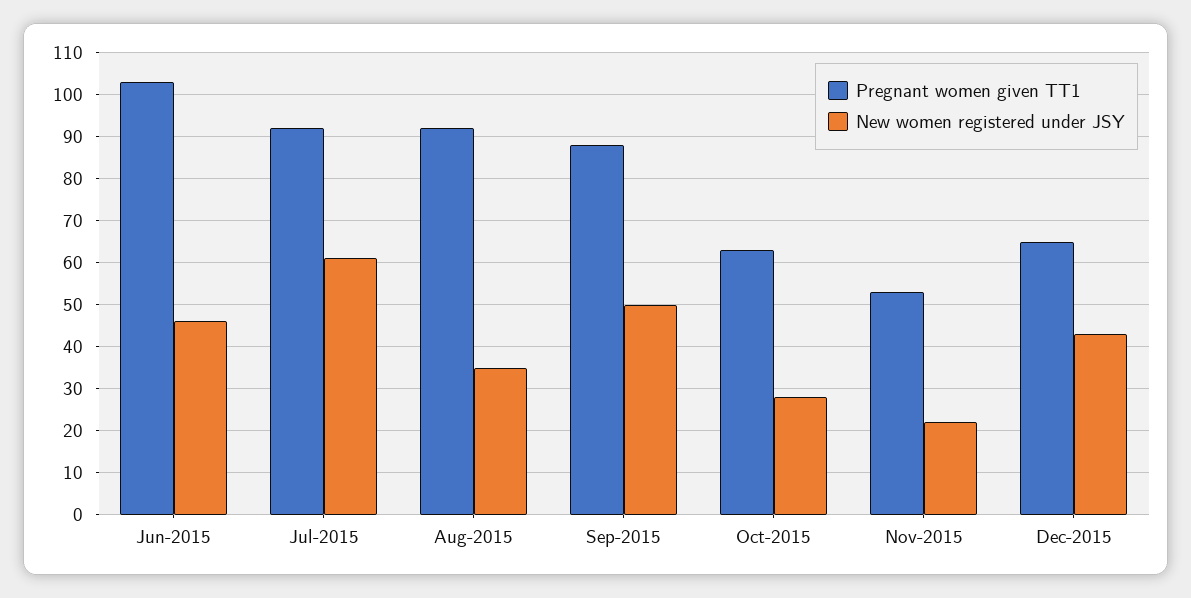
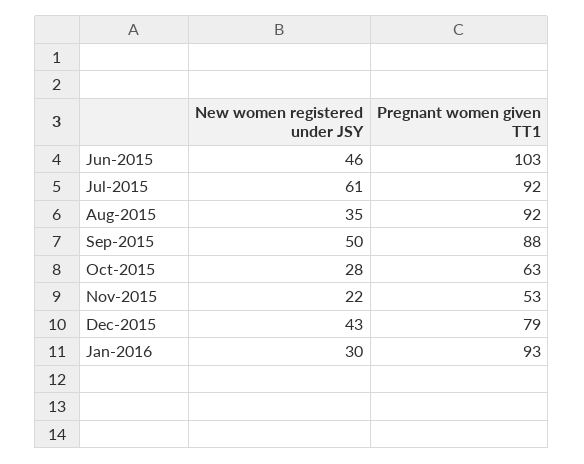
Pregnant women given TT1, Dec-2015: 65 -> 79
New women registered under JSY, Jan-2016: none -> 30
Pregnant women given TT1, Jan-2016: none -> 93

